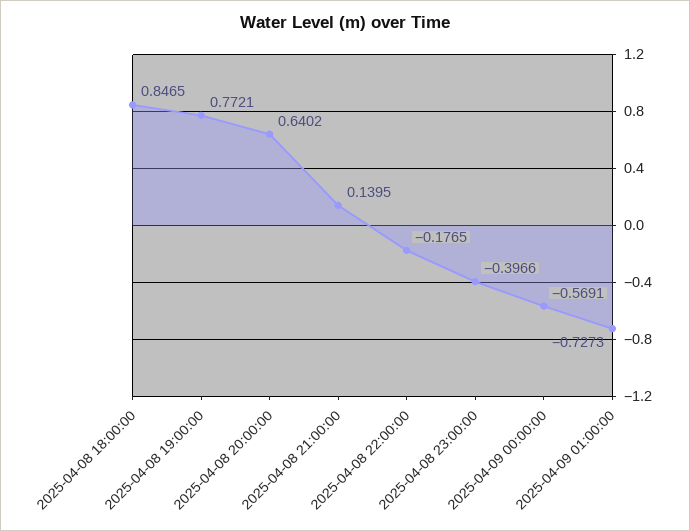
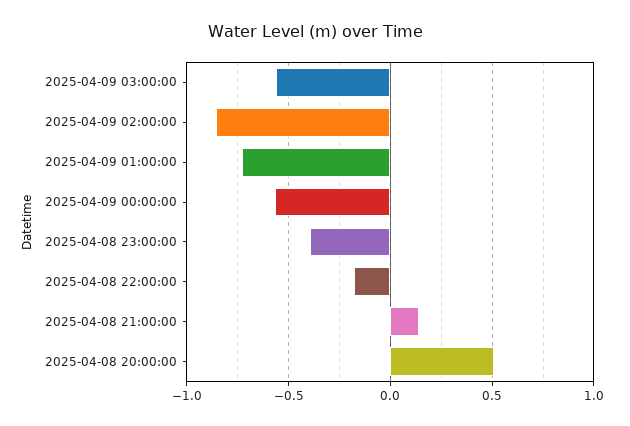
2025-04-08 18:00:00: 0.8465 -> none
2025-04-08 19:00:00: 0.7721 -> none
2025-04-08 20:00:00: 0.6402 -> 0.5
2025-04-09 03:00:00: none -> -0.55
2025-04-09 02:00:00: none -> -0.85

